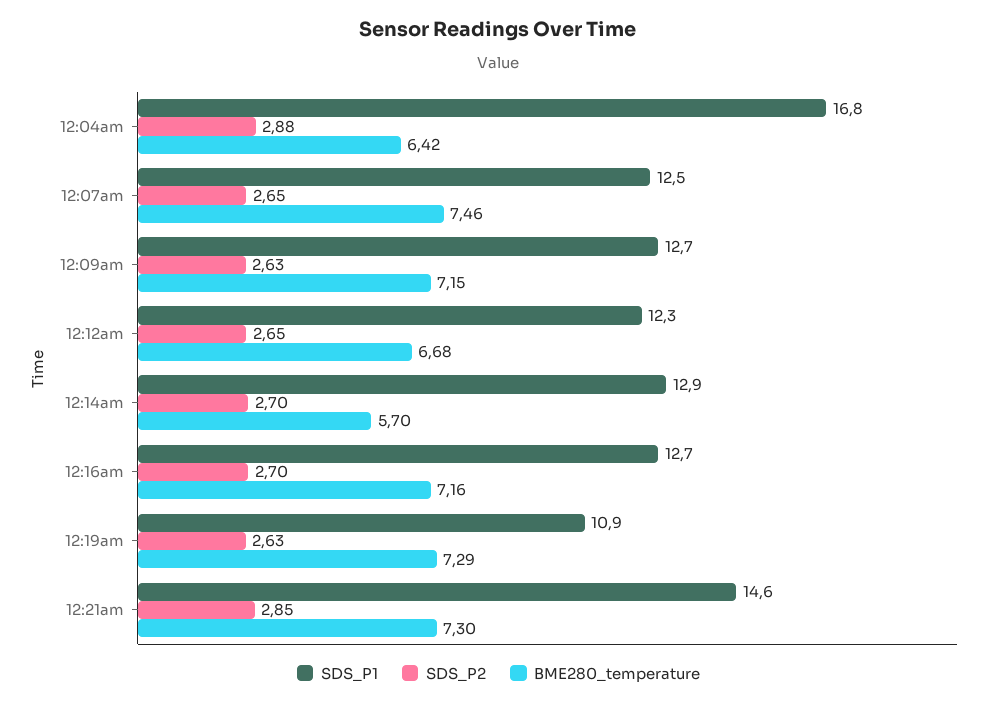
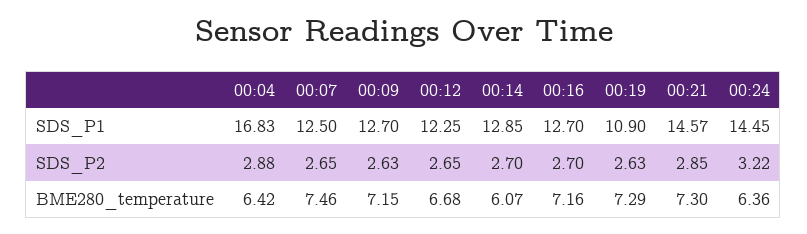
BME280_temperature, 12:14am: 5.7 -> 6.07
SDS_P1, 00:24: none -> 14.45
SDS_P2, 00:24: none -> 3.22
BME280_temperature, 00:24: none -> 6.36

